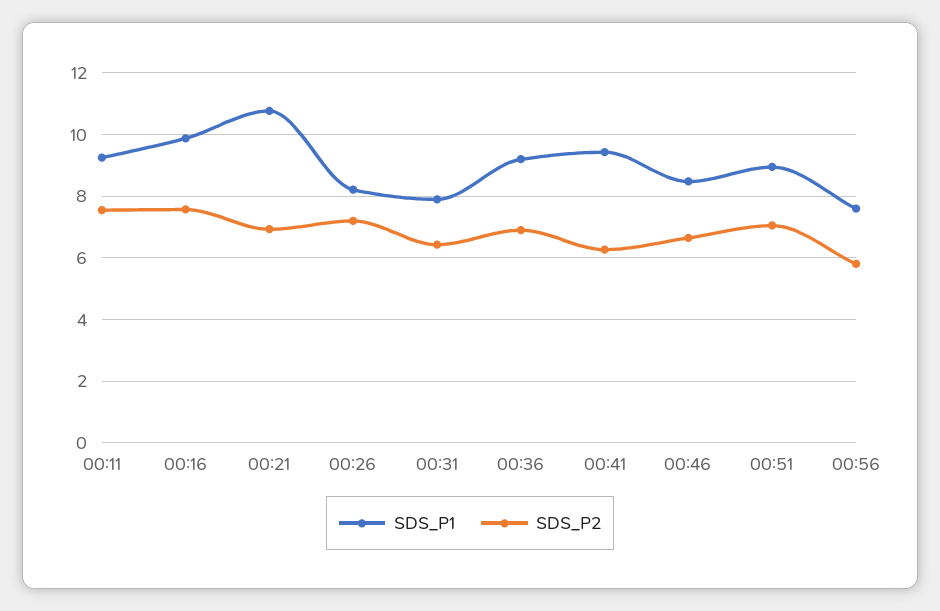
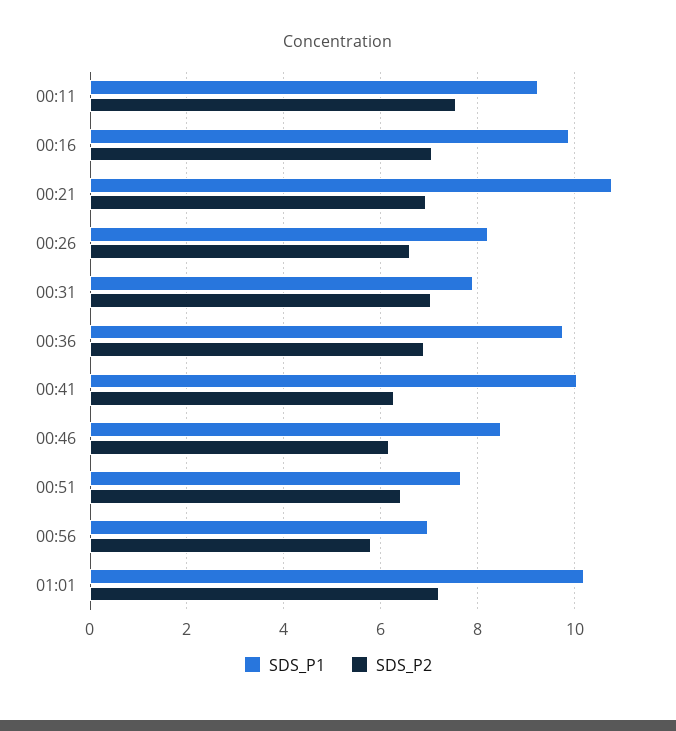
SDS_P2, 00:16: 7.6 -> 7
SDS_P2, 00:26: 7.2 -> 6.6
SDS_P2, 00:31: 6.4 -> 7
SDS_P1, 00:36: 9.2 -> 9.8
SDS_P1, 00:41: 9.4 -> 10
SDS_P2, 00:46: 6.6 -> 6.2
SDS_P1, 00:51: 9 -> 7.6
SDS_P2, 00:51: 7 -> 6.4
SDS_P1, 00:56: 7.6 -> 7
SDS_P1, 01:01: none -> 10.2
SDS_P2, 01:01: none -> 7.2

